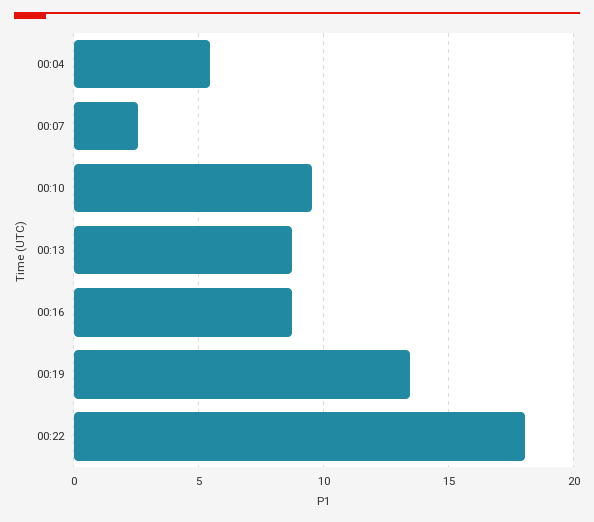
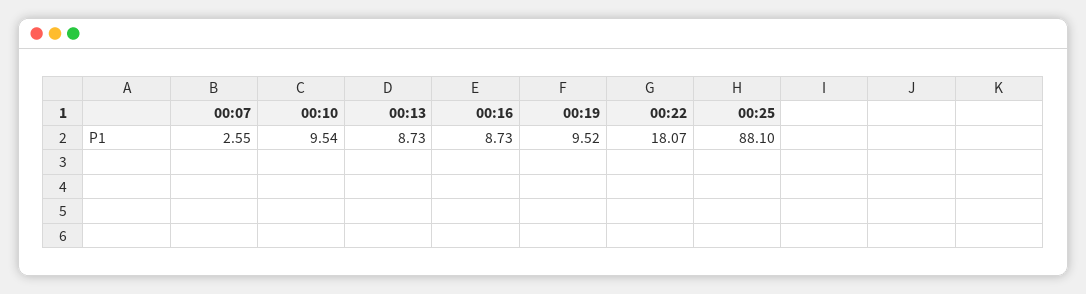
00:04: 5.5 -> none
00:19: 13.5 -> 9.52
00:25: none -> 88.1

